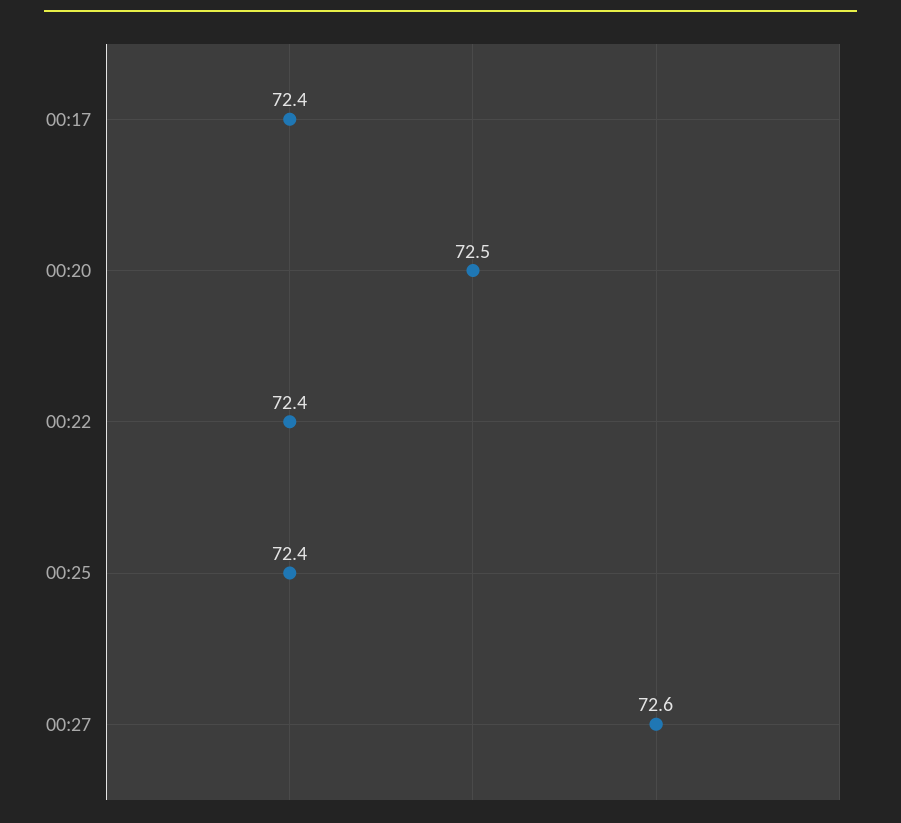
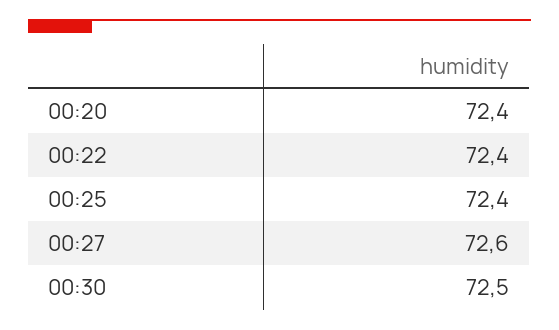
00:17: 72.4 -> none
00:20: 72.5 -> 72.4
00:30: none -> 72.5

